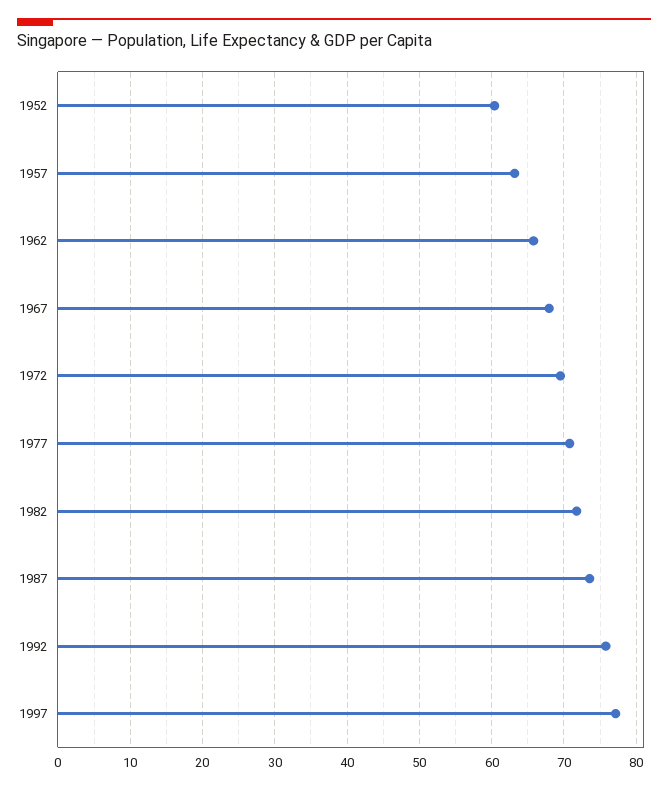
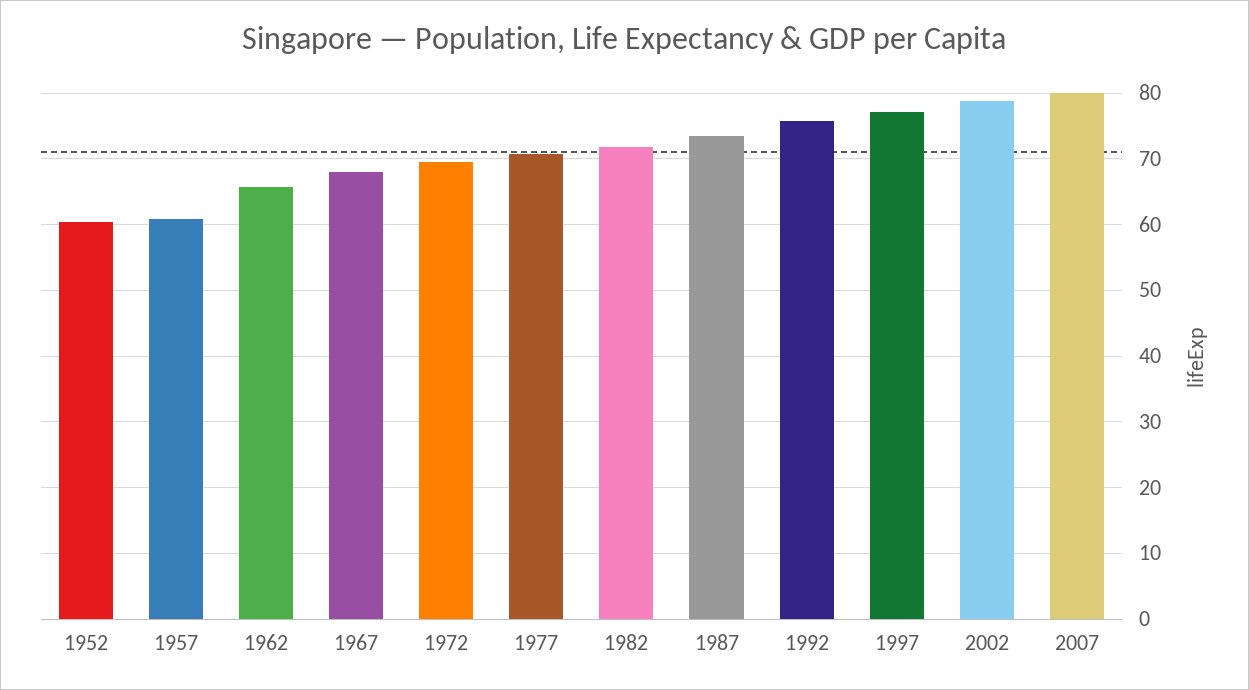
1957: 63 -> 61
2002: none -> 79
2007: none -> 80

